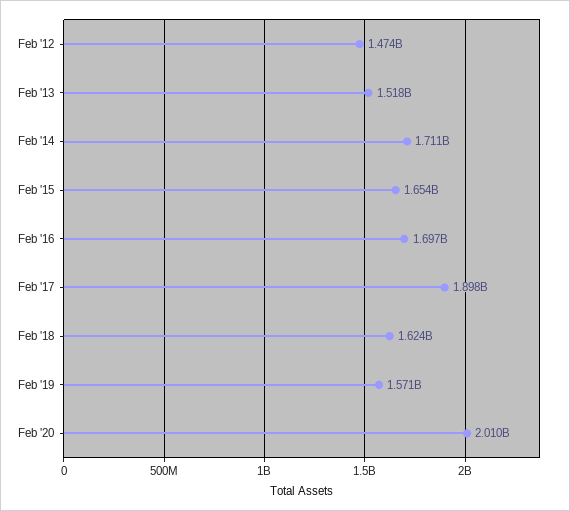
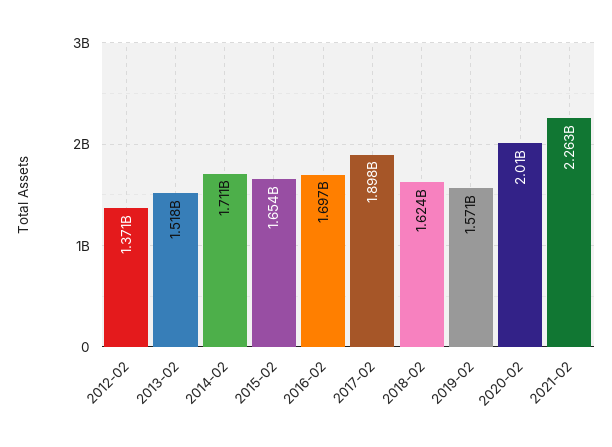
Feb '12: 1474000000 -> 1371000000
2021-02: none -> 2263000000

